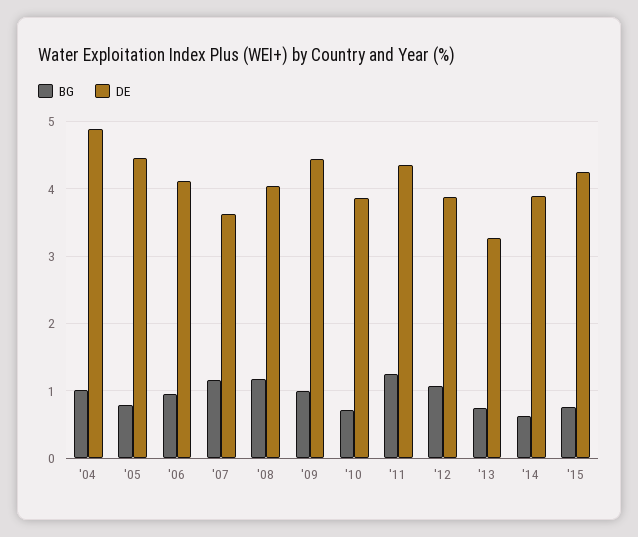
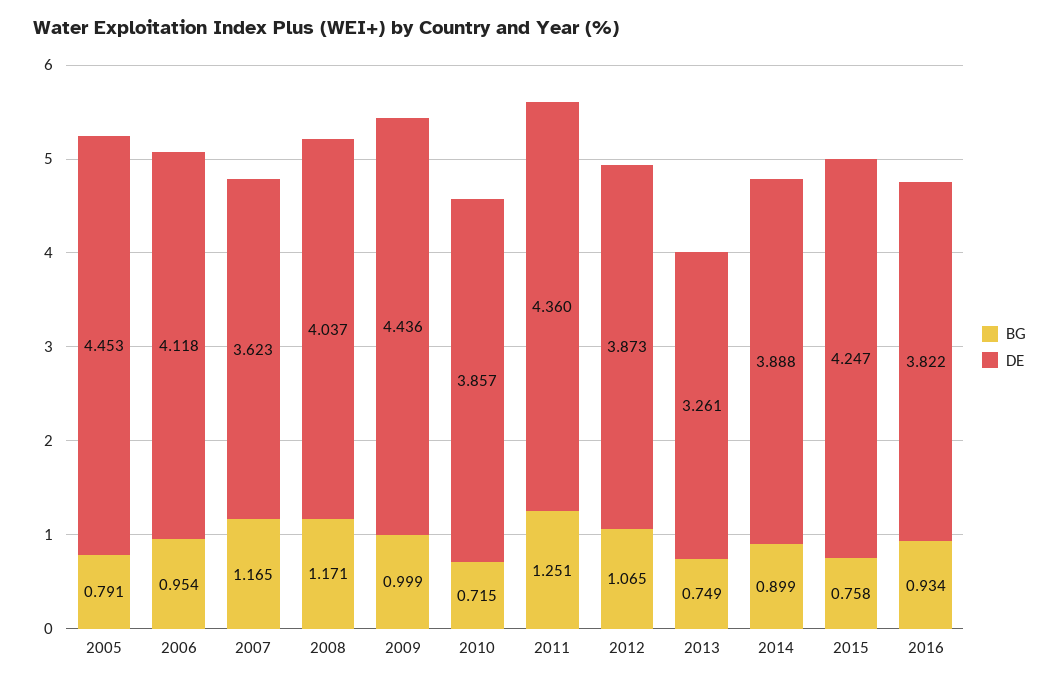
BG, '04: 1 -> none
DE, '04: 4.9 -> none
BG, '14: 0.6 -> 0.899
BG, 2016: none -> 0.934
DE, 2016: none -> 3.822

